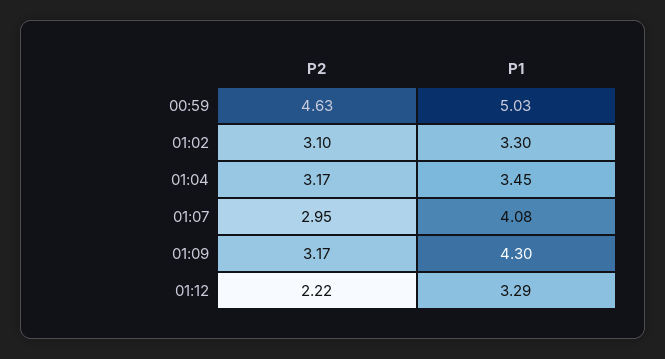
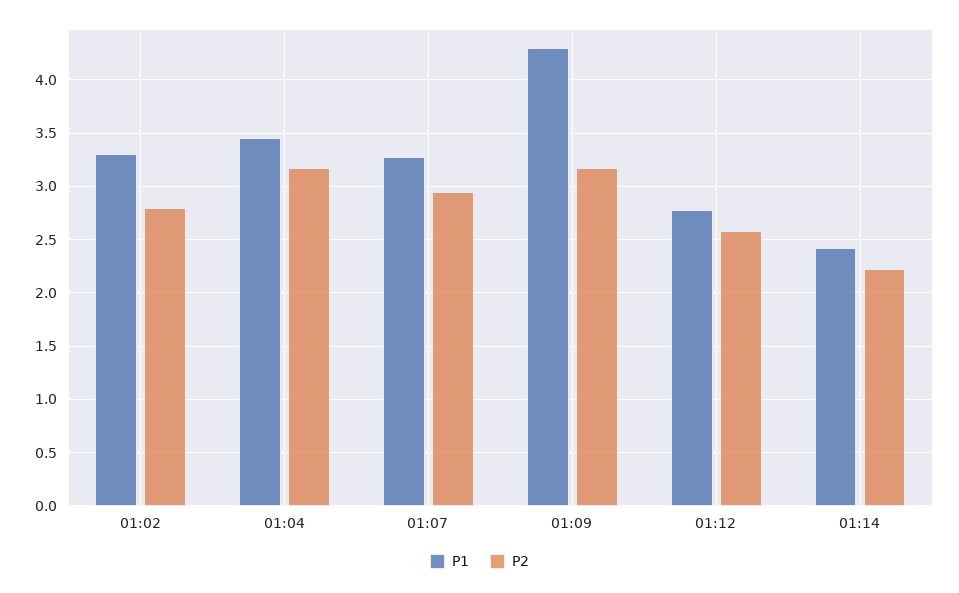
P2, 00:59: 4.63 -> none
P1, 00:59: 5.03 -> none
P2, 01:02: 3.1 -> 2.8
P1, 01:07: 4.08 -> 3.3
P2, 01:12: 2.22 -> 2.6
P1, 01:12: 3.29 -> 2.8
P1, 01:14: none -> 2.4
P2, 01:14: none -> 2.2

